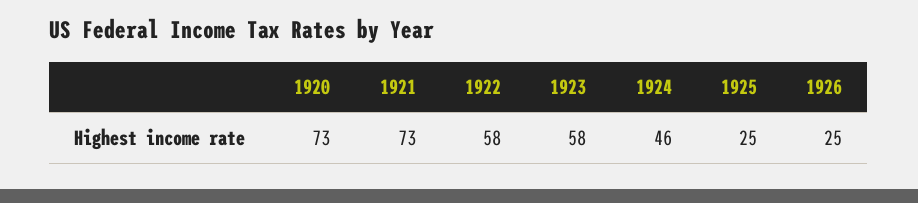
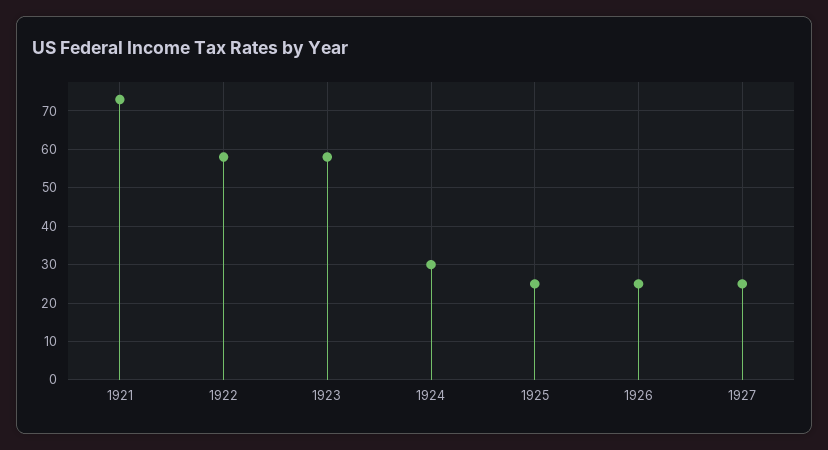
1920: 73 -> none
1924: 46 -> 30
1927: none -> 25

